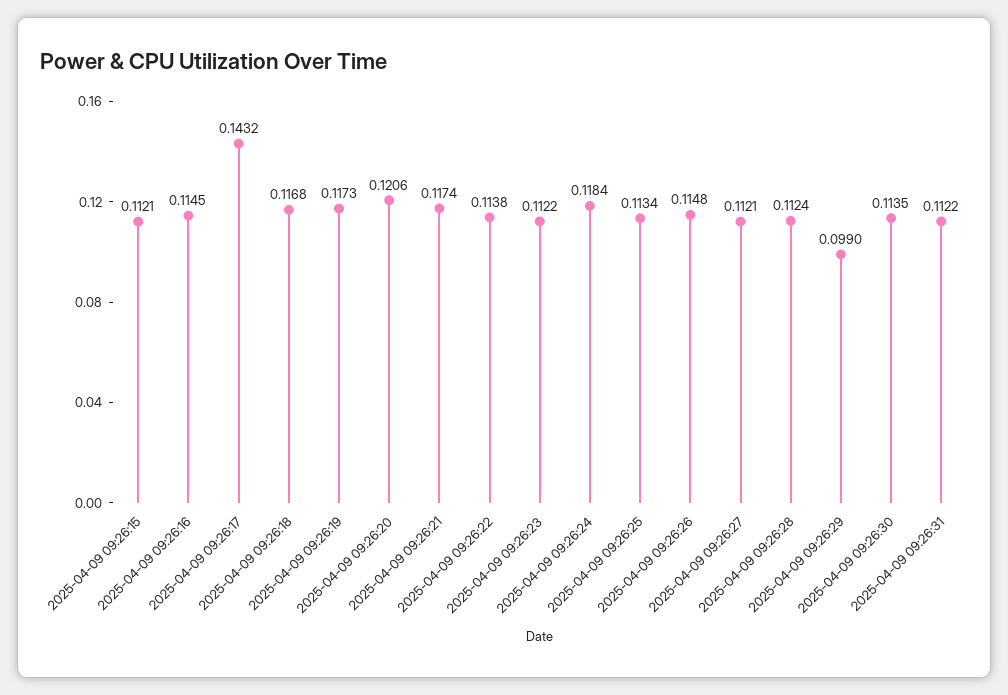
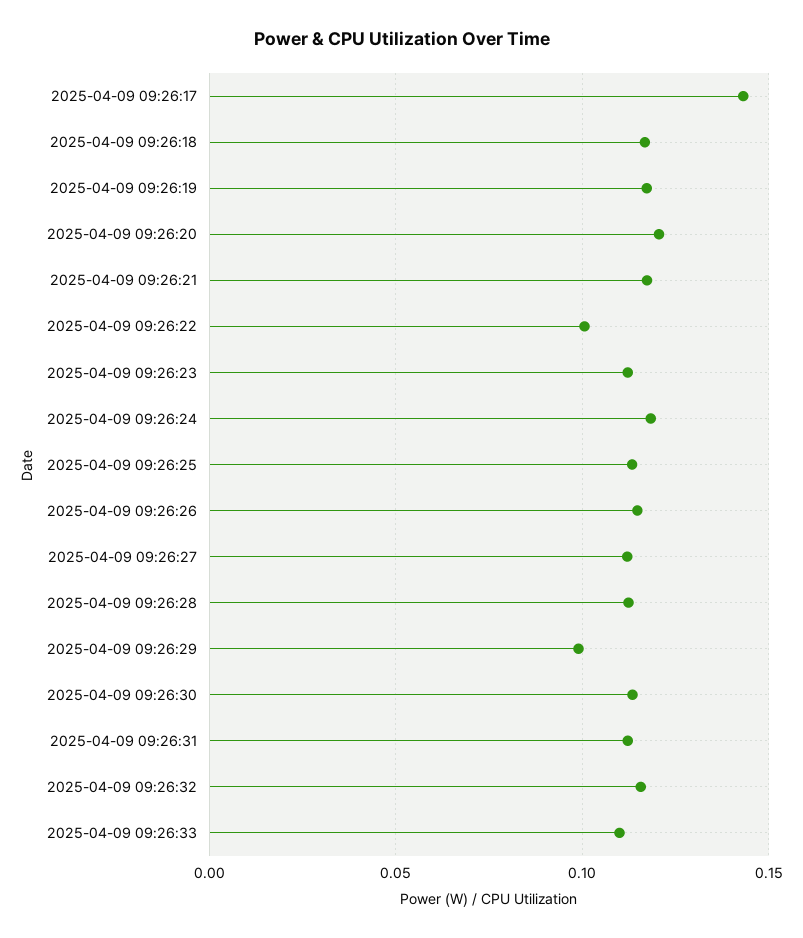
2025-04-09 09:26:15: 0.1121 -> none
2025-04-09 09:26:16: 0.1145 -> none
2025-04-09 09:26:22: 0.1138 -> 0.1
2025-04-09 09:26:32: none -> 0.115
2025-04-09 09:26:33: none -> 0.11

